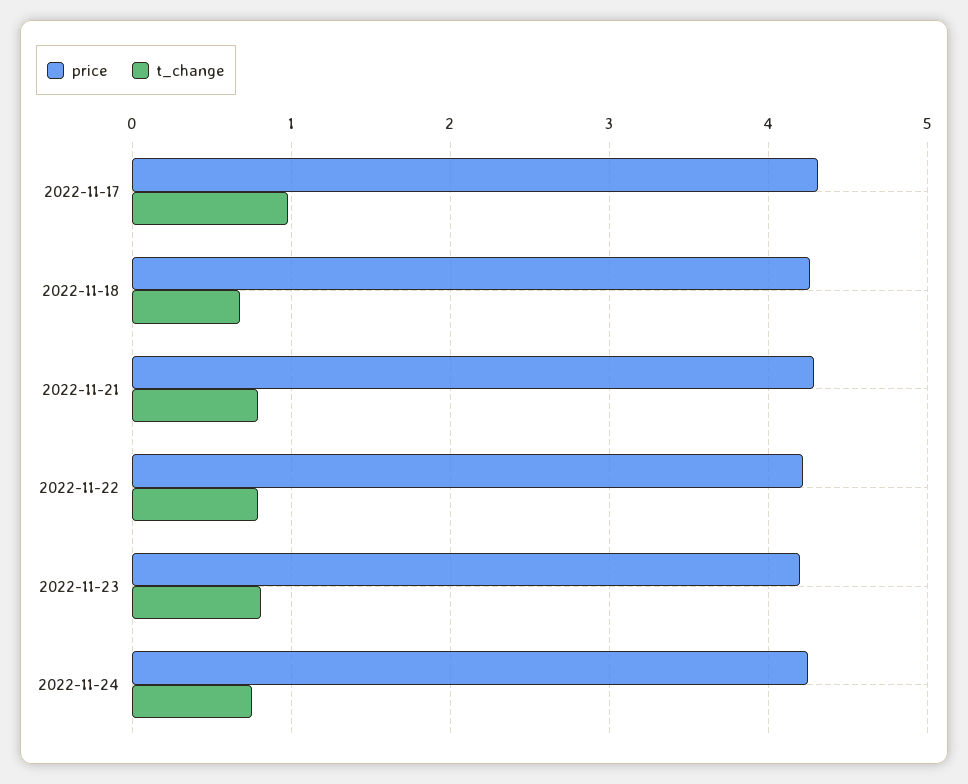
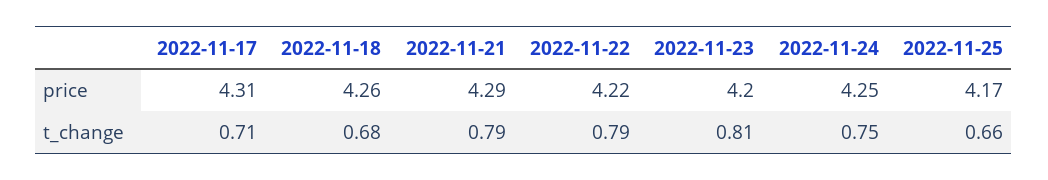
t_change, 2022-11-17: 1 -> 0.71
price, 2022-11-25: none -> 4.17
t_change, 2022-11-25: none -> 0.66

